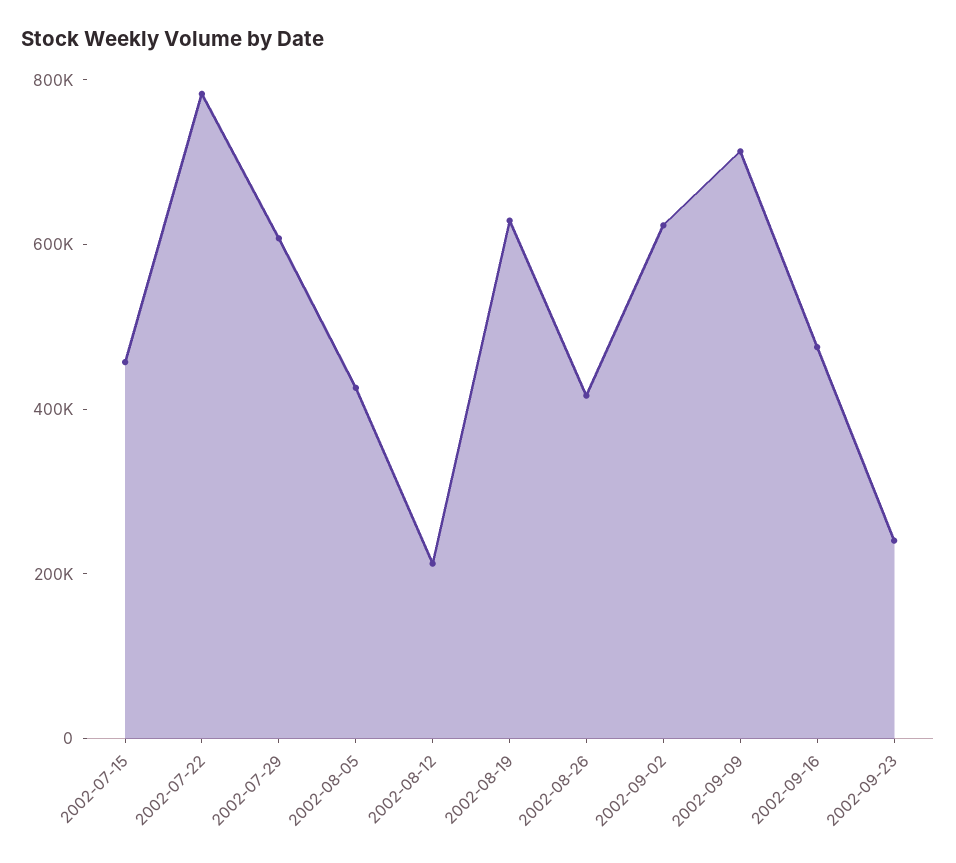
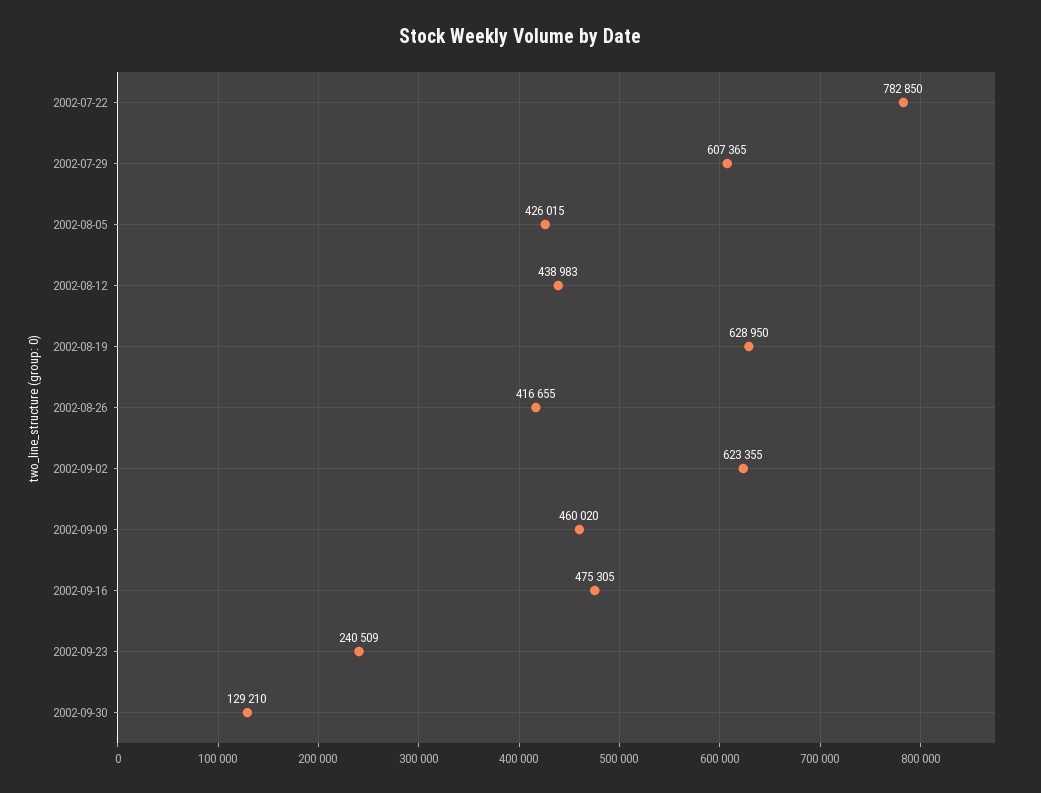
2002-07-15: 450000 -> none
2002-08-12: 200000 -> 438983
2002-09-09: 700000 -> 460020
2002-09-30: none -> 129210

